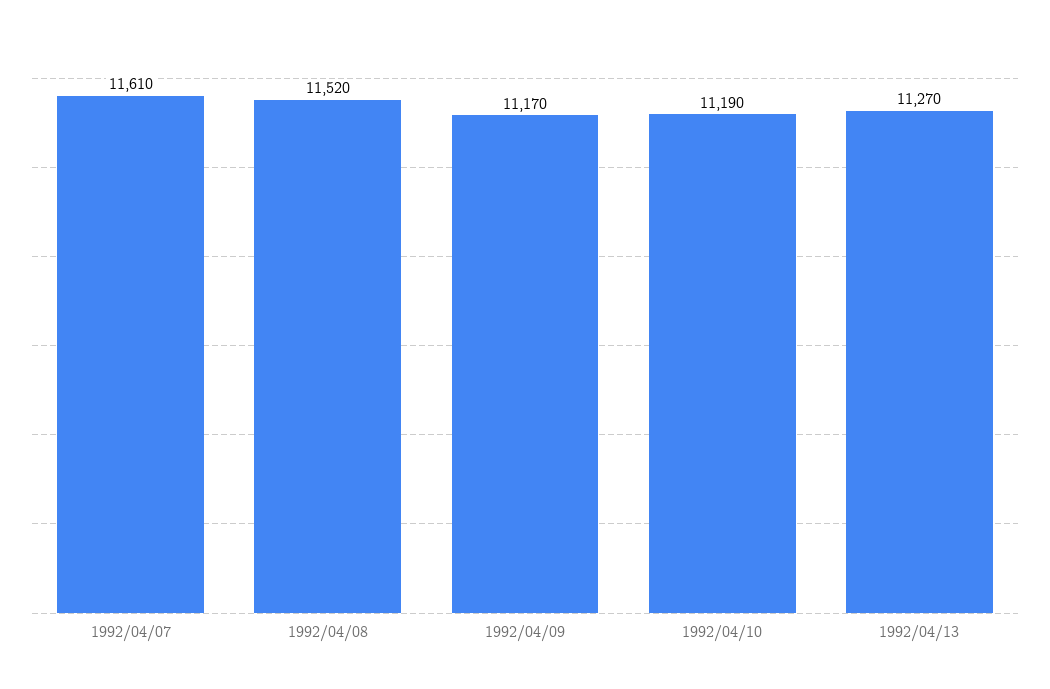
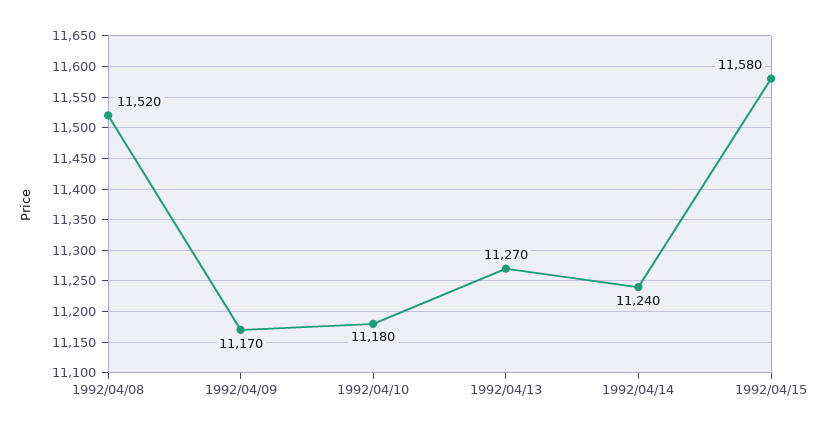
1992/04/07: 11610 -> none
1992/04/10: 11190 -> 11180
1992/04/14: none -> 11240
1992/04/15: none -> 11580

